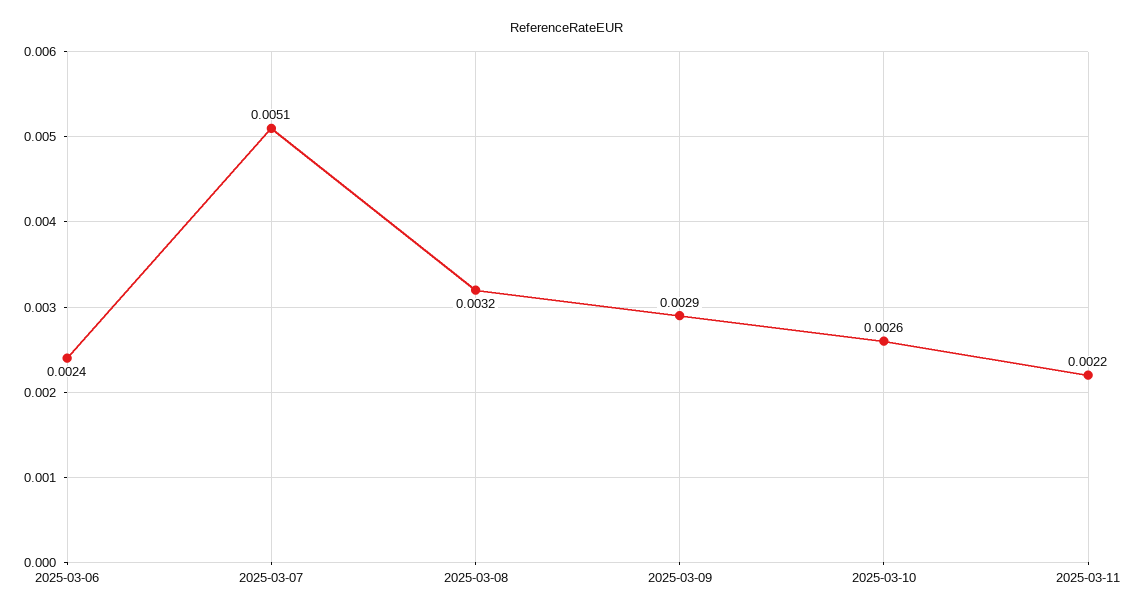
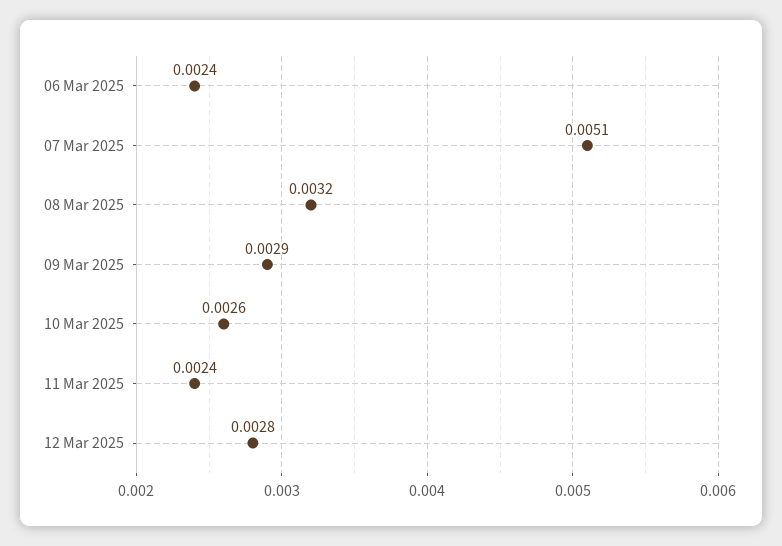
2025-03-11: 0.0022 -> 0.0024
12 Mar 2025: none -> 0.0028

